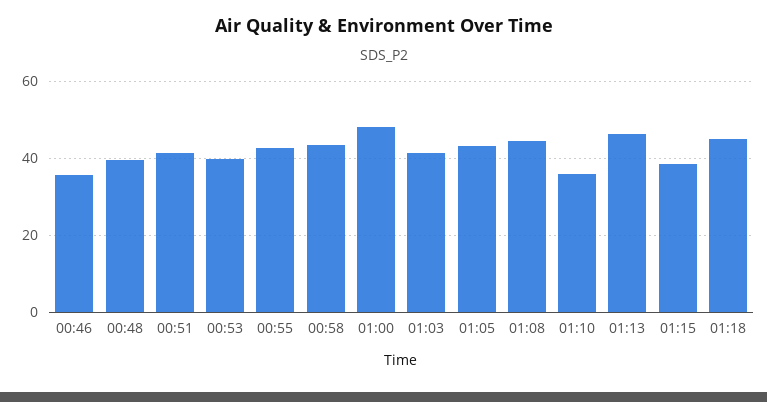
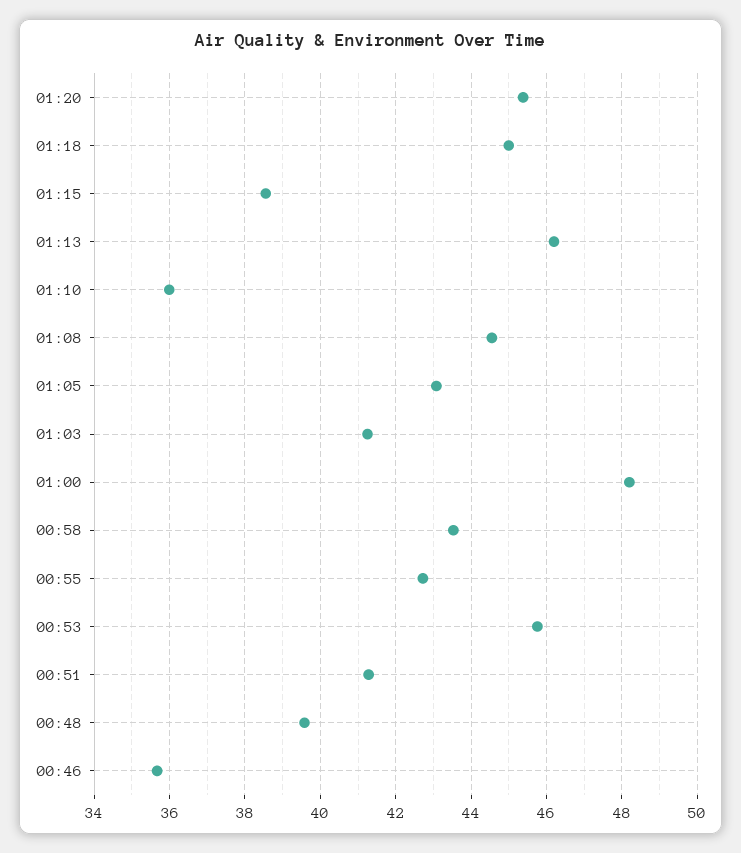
00:53: 40 -> 45.8
01:20: none -> 45.4

